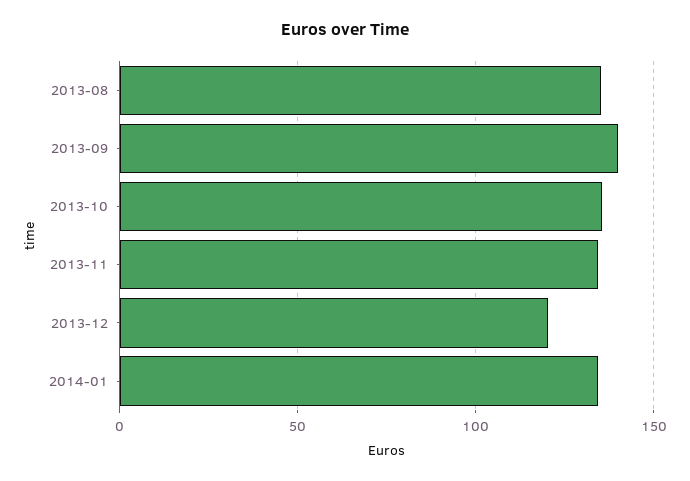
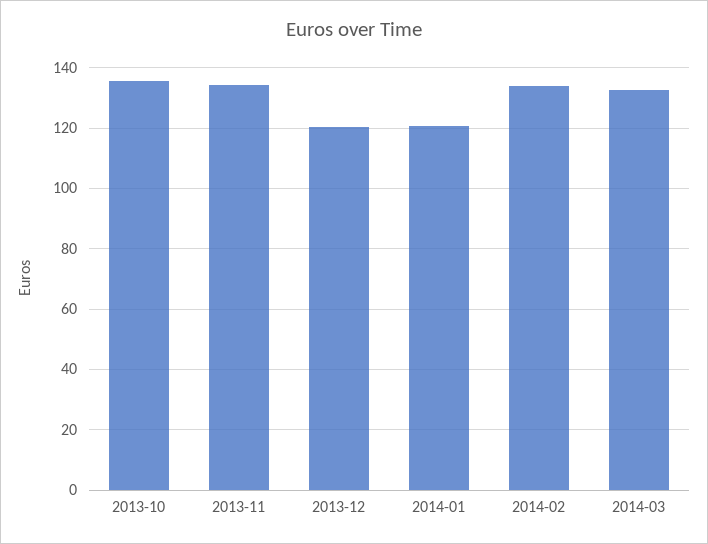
2013-08: 135 -> none
2013-09: 140 -> none
2014-01: 135 -> 120
2014-02: none -> 134
2014-03: none -> 132

